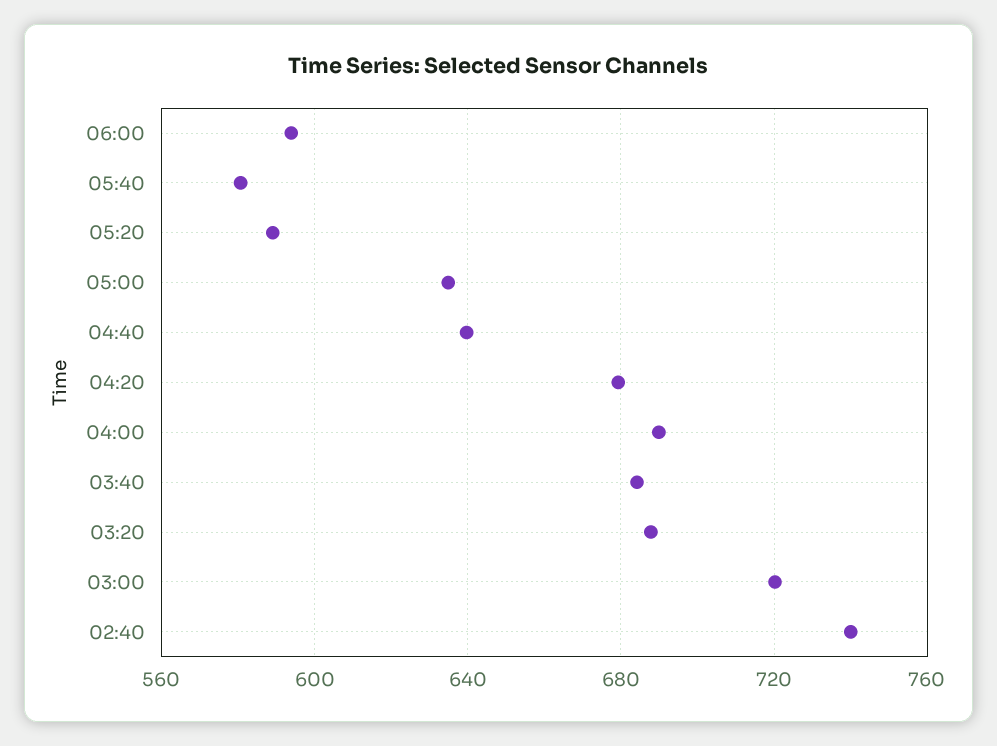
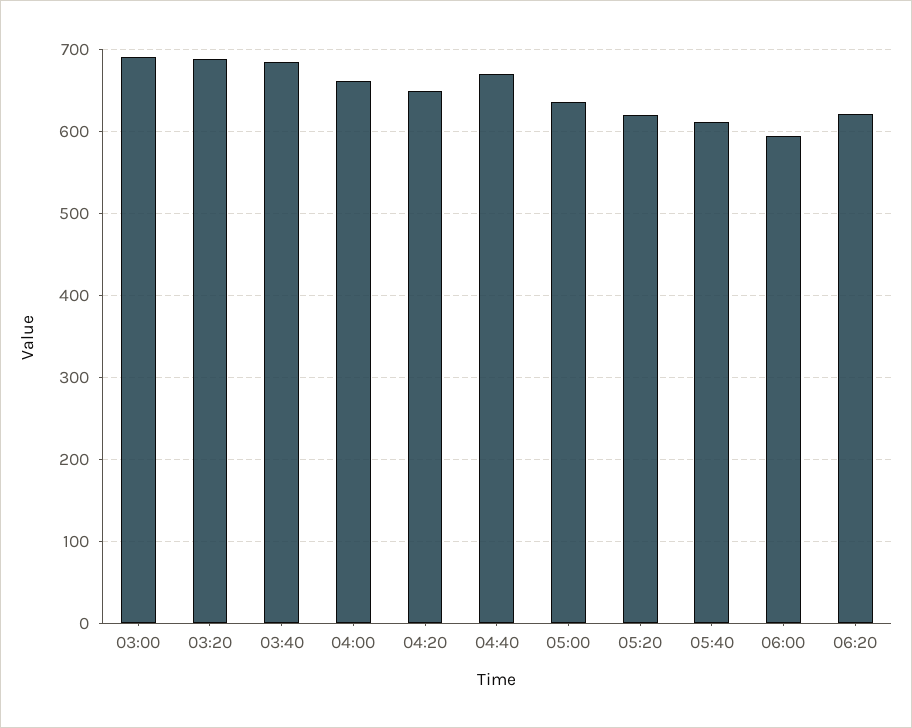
05:40: 580 -> 610
05:20: 590 -> 620
04:40: 640 -> 670
04:20: 680 -> 650
04:00: 690 -> 660
03:00: 720 -> 690
02:40: 740 -> none
06:20: none -> 620

